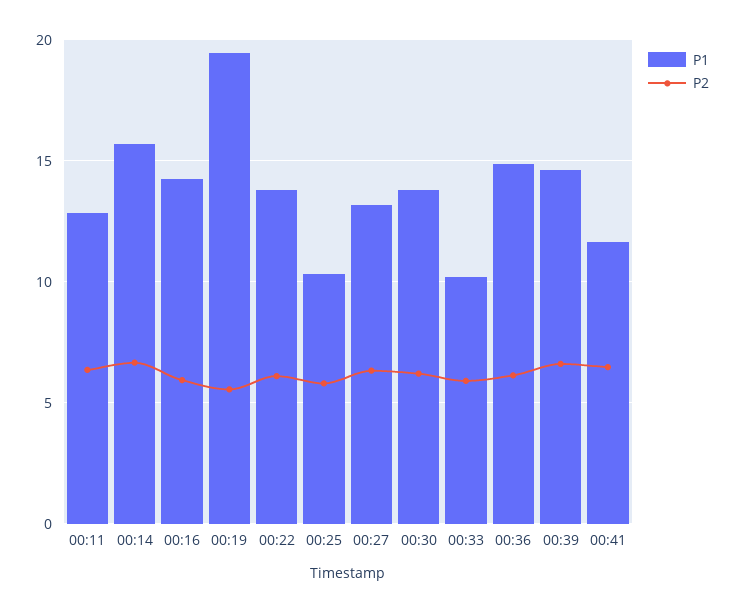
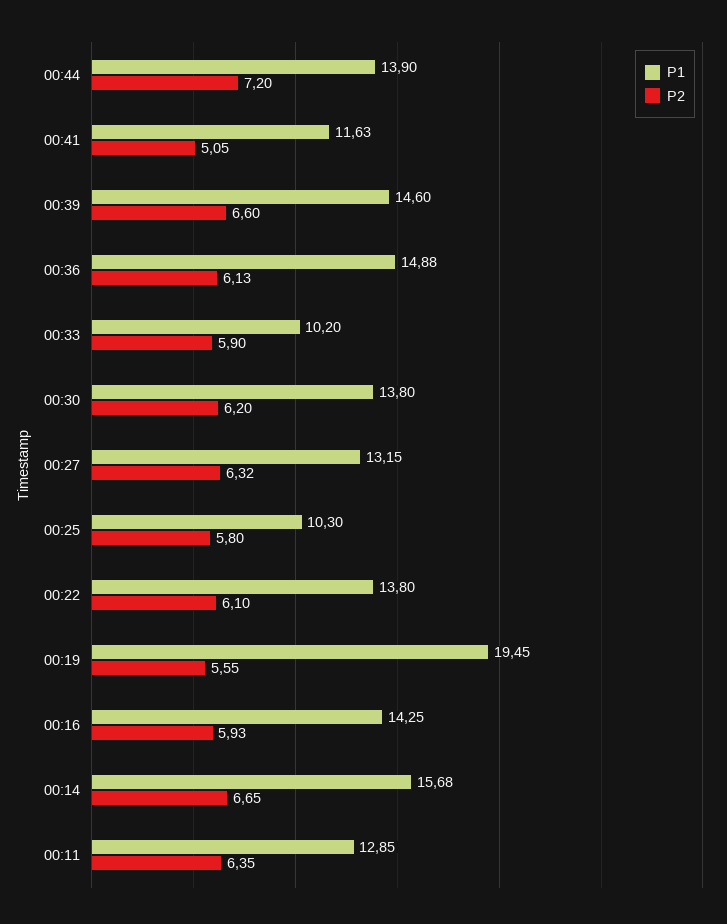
P2, 00:41: 6.5 -> 5.05
P1, 00:44: none -> 13.9
P2, 00:44: none -> 7.2

